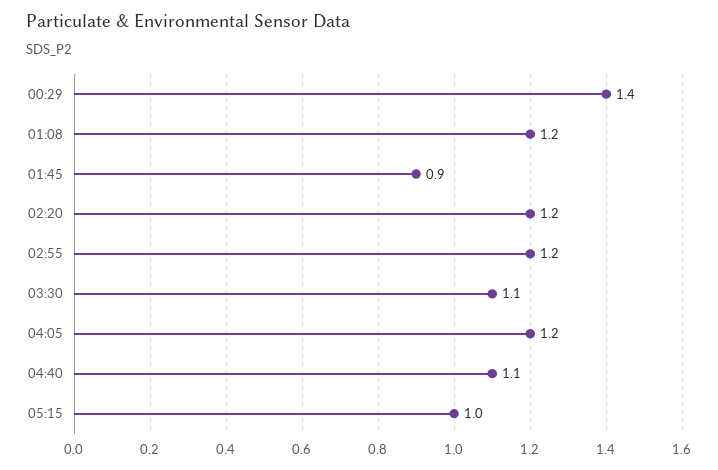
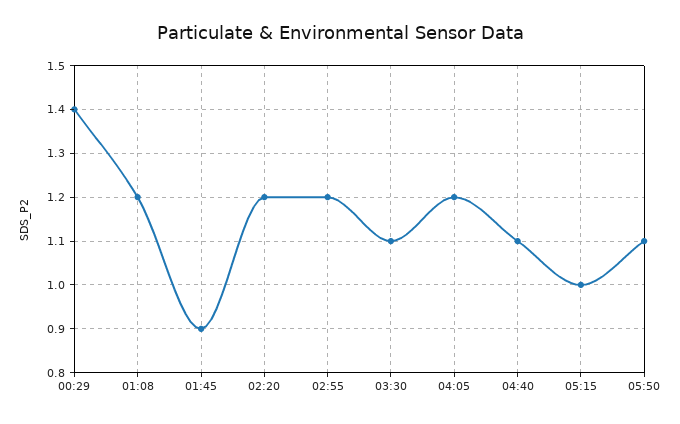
05:50: none -> 1.1

